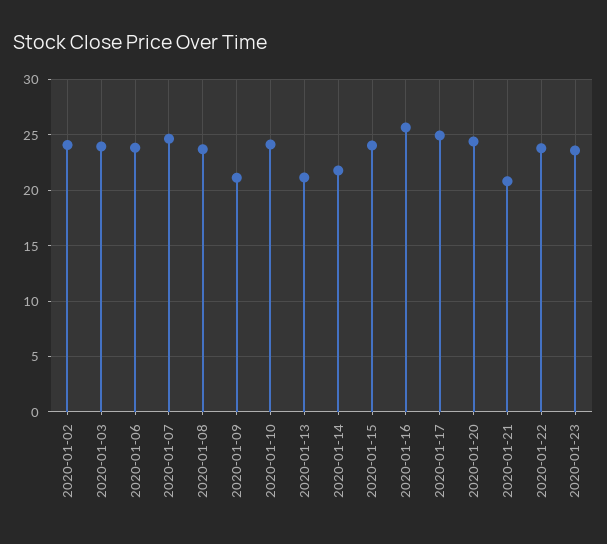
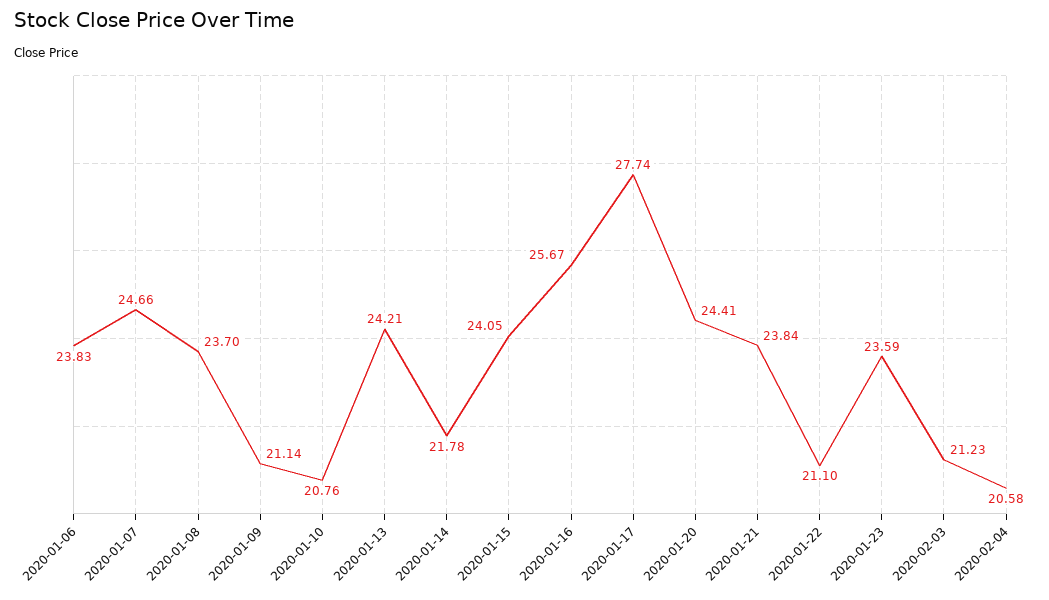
2020-01-02: 24 -> none
2020-01-03: 24 -> none
2020-01-10: 24 -> 20.76
2020-01-13: 21 -> 24.21
2020-01-17: 25 -> 27.74
2020-01-21: 21 -> 23.84
2020-01-22: 24 -> 21.1
2020-02-03: none -> 21.23
2020-02-04: none -> 20.58

